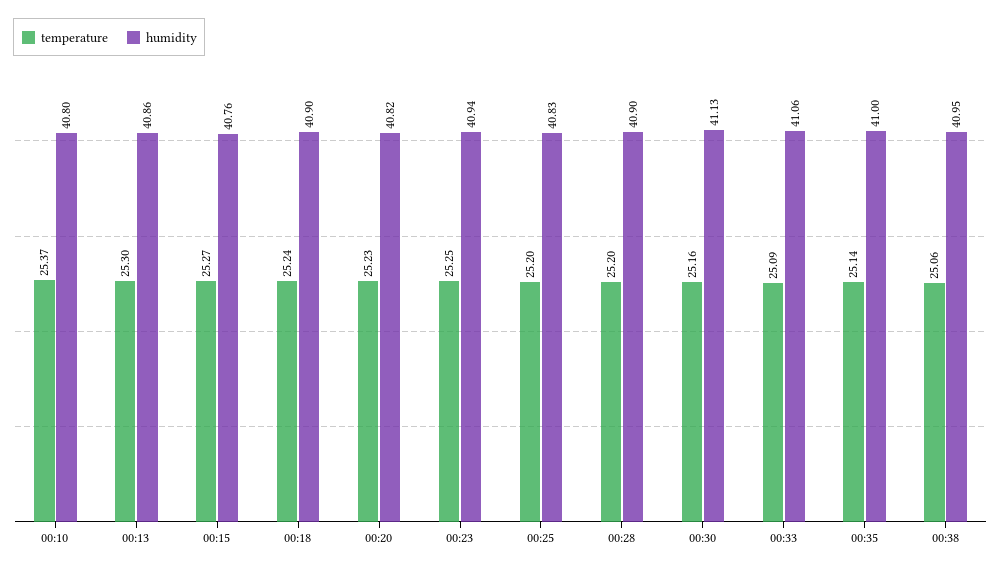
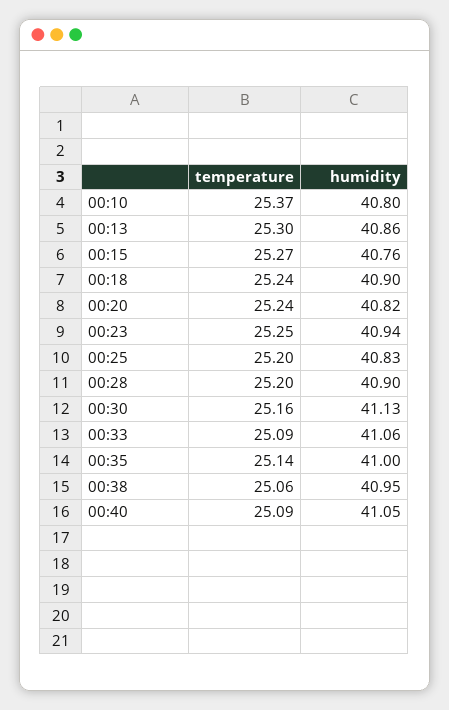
temperature, 00:20: 25.23 -> 25.24
temperature, 00:40: none -> 25.09
humidity, 00:40: none -> 41.05

